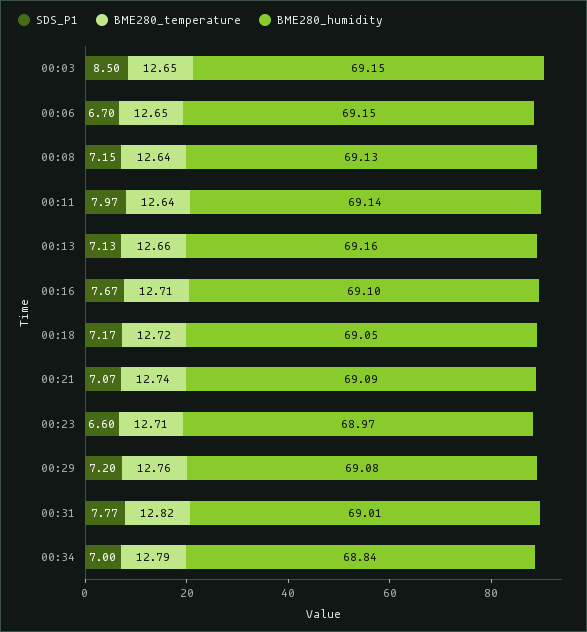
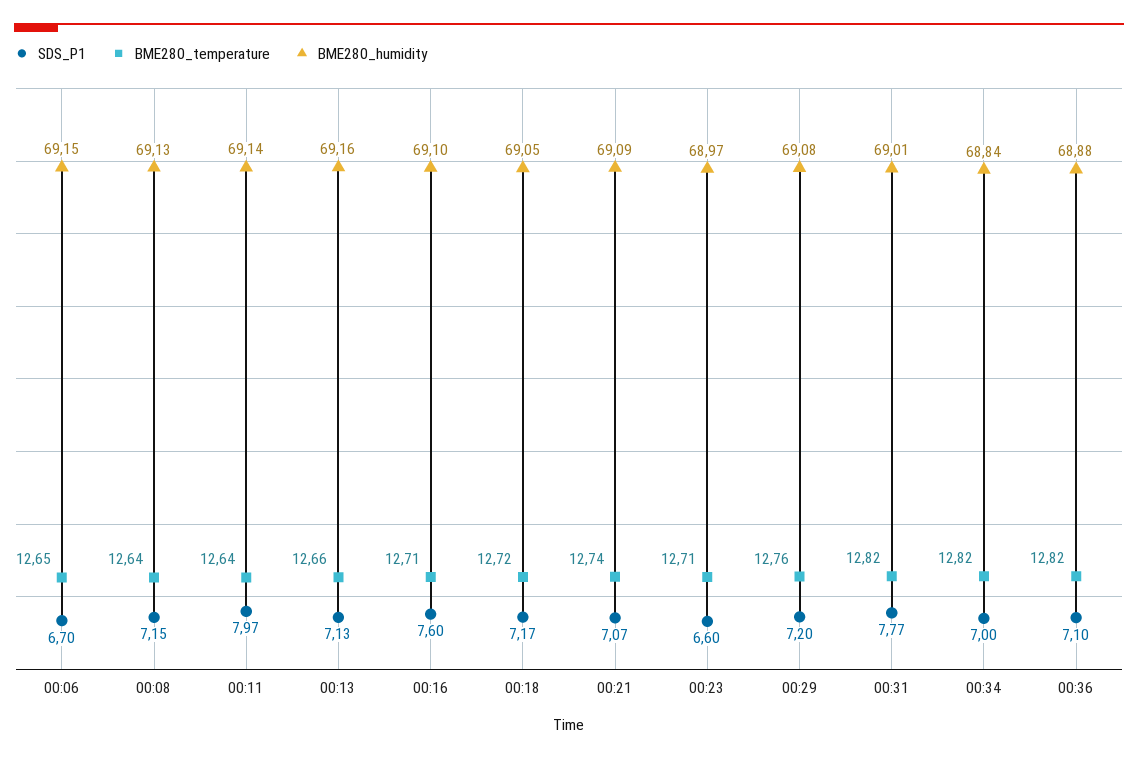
SDS_P1, 00:03: 8.5 -> none
BME280_temperature, 00:03: 12.65 -> none
BME280_humidity, 00:03: 69.15 -> none
SDS_P1, 00:16: 7.67 -> 7.6
BME280_temperature, 00:34: 12.79 -> 12.82
SDS_P1, 00:36: none -> 7.1
BME280_temperature, 00:36: none -> 12.82
BME280_humidity, 00:36: none -> 68.88

